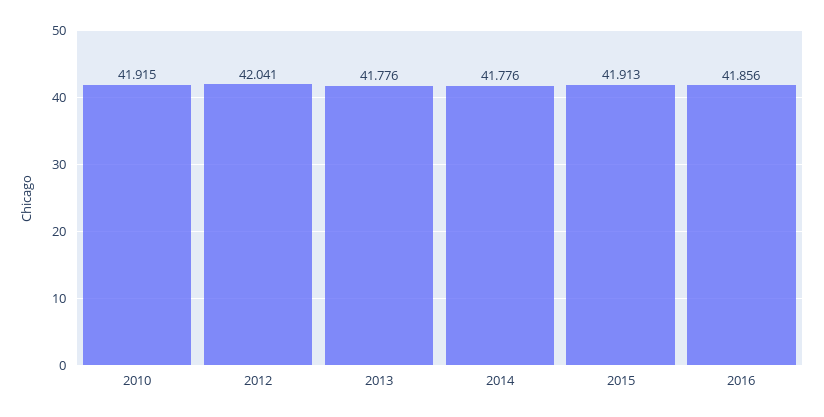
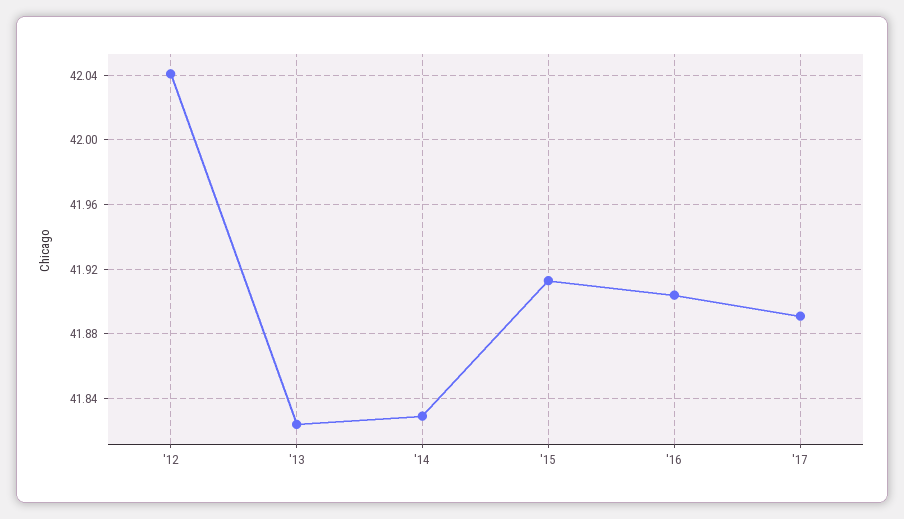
2010: 41.915 -> none
2013: 41.776 -> 41.825
2014: 41.776 -> 41.83
2016: 41.856 -> 41.905
'17: none -> 41.89

